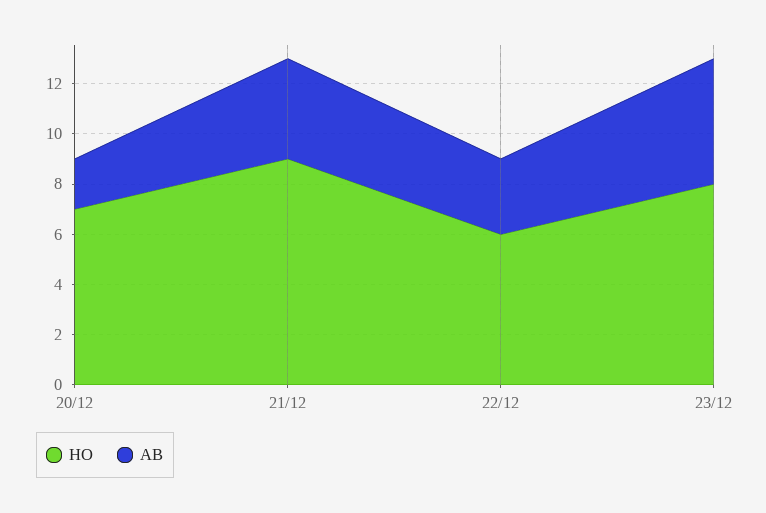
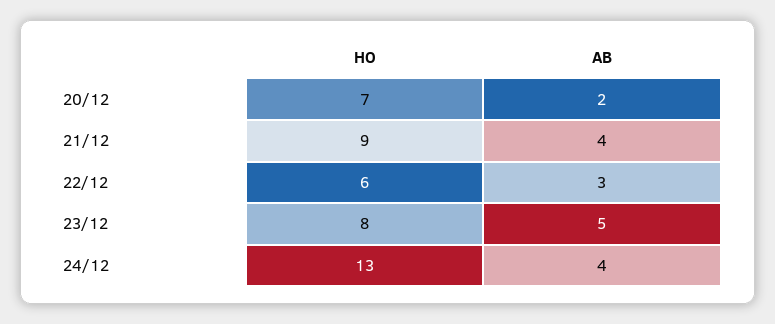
HO, 24/12: none -> 13
AB, 24/12: none -> 4

